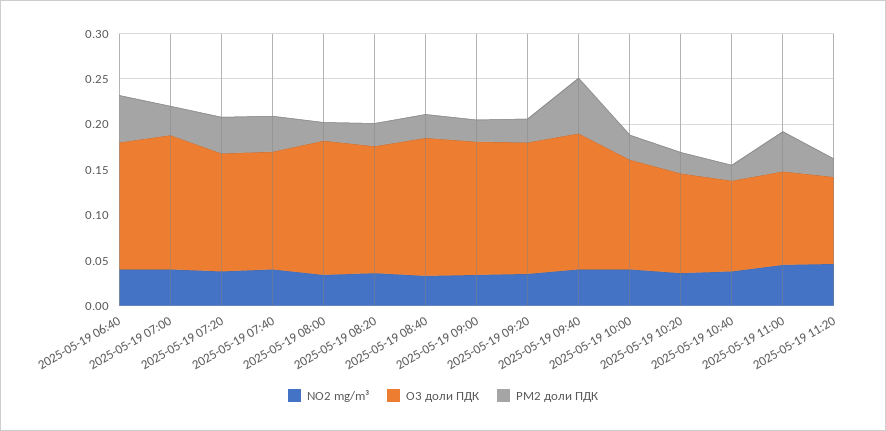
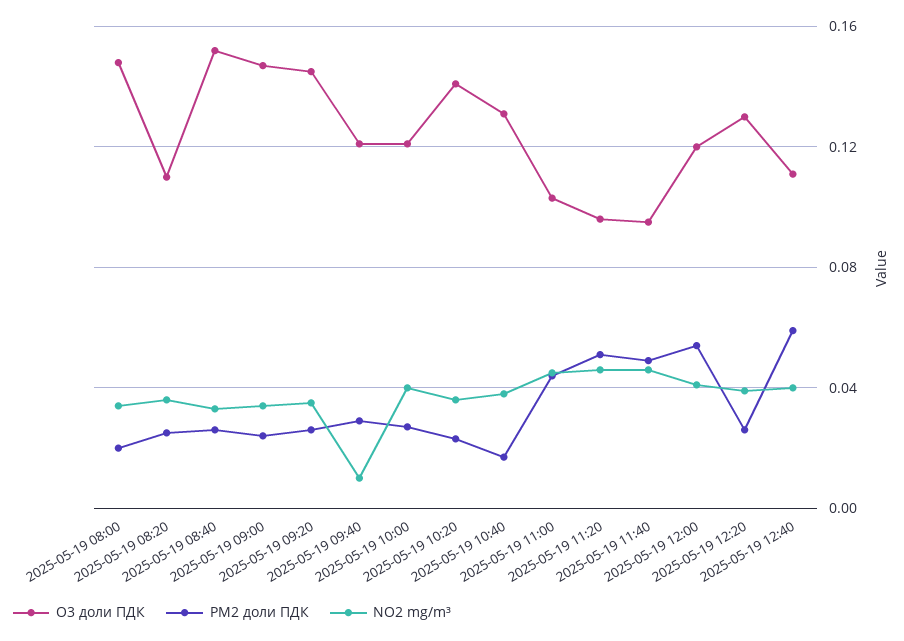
NO2 mg/m³, 2025-05-19 06:40: 0.04 -> none
O3 доли ПДК, 2025-05-19 06:40: 0.14 -> none
PM2 доли ПДК, 2025-05-19 06:40: 0.05 -> none
NO2 mg/m³, 2025-05-19 07:00: 0.04 -> none
O3 доли ПДК, 2025-05-19 07:00: 0.15 -> none
PM2 доли ПДК, 2025-05-19 07:00: 0.03 -> none
NO2 mg/m³, 2025-05-19 07:20: 0.04 -> none
O3 доли ПДК, 2025-05-19 07:20: 0.13 -> none
PM2 доли ПДК, 2025-05-19 07:20: 0.04 -> none
NO2 mg/m³, 2025-05-19 07:40: 0.04 -> none
O3 доли ПДК, 2025-05-19 07:40: 0.13 -> none
PM2 доли ПДК, 2025-05-19 07:40: 0.04 -> none
O3 доли ПДК, 2025-05-19 08:20: 0.14 -> 0.11
NO2 mg/m³, 2025-05-19 09:40: 0.04 -> 0.01
O3 доли ПДК, 2025-05-19 09:40: 0.15 -> 0.12
PM2 доли ПДК, 2025-05-19 09:40: 0.06 -> 0.03
O3 доли ПДК, 2025-05-19 10:20: 0.11 -> 0.14
O3 доли ПДК, 2025-05-19 10:40: 0.1 -> 0.13
PM2 доли ПДК, 2025-05-19 11:20: 0.02 -> 0.05
O3 доли ПДК, 2025-05-19 11:40: none -> 0.095
PM2 доли ПДК, 2025-05-19 11:40: none -> 0.05
NO2 mg/m³, 2025-05-19 11:40: none -> 0.045
O3 доли ПДК, 2025-05-19 12:00: none -> 0.12
PM2 доли ПДК, 2025-05-19 12:00: none -> 0.055
NO2 mg/m³, 2025-05-19 12:00: none -> 0.04
O3 доли ПДК, 2025-05-19 12:20: none -> 0.13
PM2 доли ПДК, 2025-05-19 12:20: none -> 0.025
NO2 mg/m³, 2025-05-19 12:20: none -> 0.04
O3 доли ПДК, 2025-05-19 12:40: none -> 0.11
PM2 доли ПДК, 2025-05-19 12:40: none -> 0.06
NO2 mg/m³, 2025-05-19 12:40: none -> 0.04

